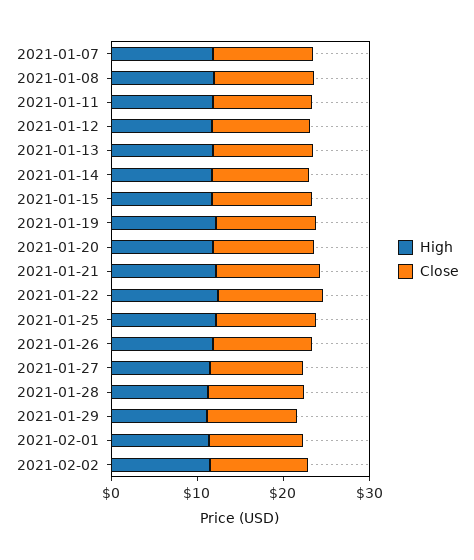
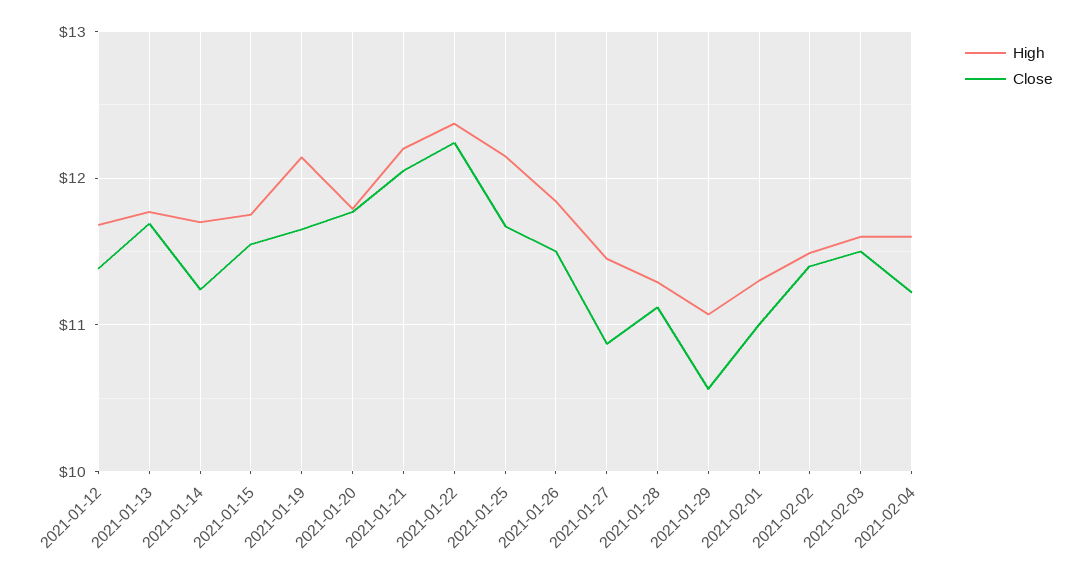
High, 2021-01-07: 12 -> none
Close, 2021-01-07: 12 -> none
High, 2021-01-08: 12 -> none
Close, 2021-01-08: 12 -> none
High, 2021-01-11: 12 -> none
Close, 2021-01-11: 12 -> none
High, 2021-02-03: none -> 11.6
Close, 2021-02-03: none -> 11.5
High, 2021-02-04: none -> 11.6
Close, 2021-02-04: none -> 11.2

